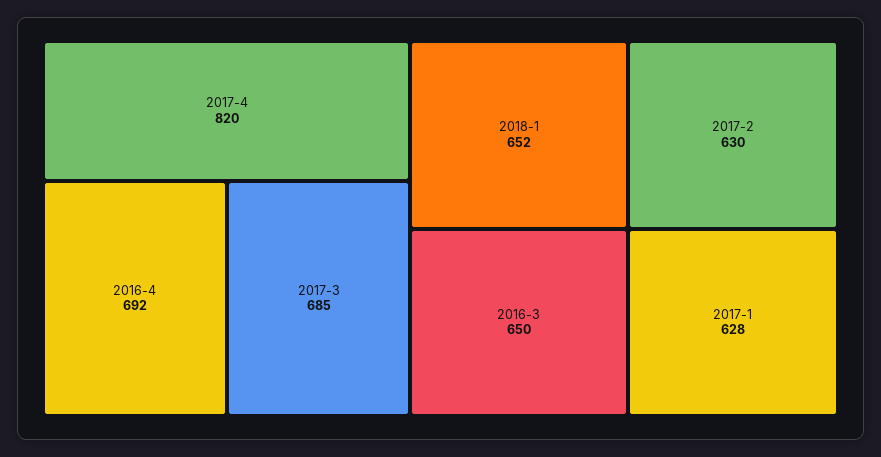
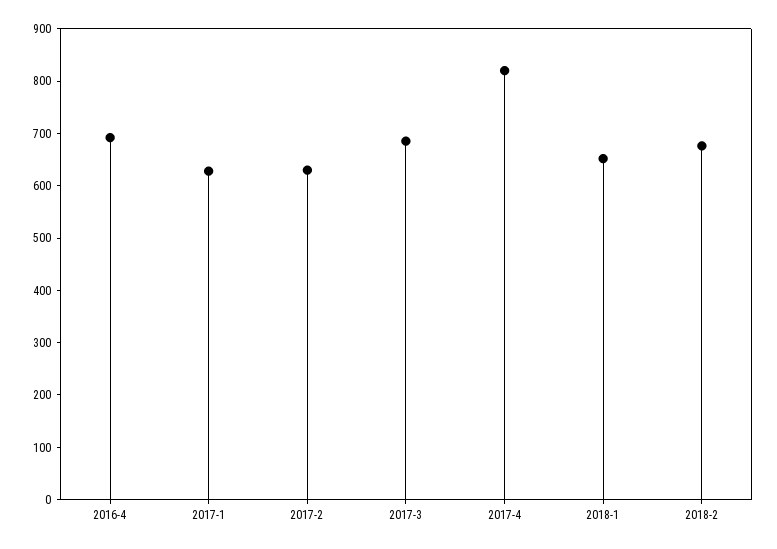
2016-3: 650 -> none
2018-2: none -> 680

